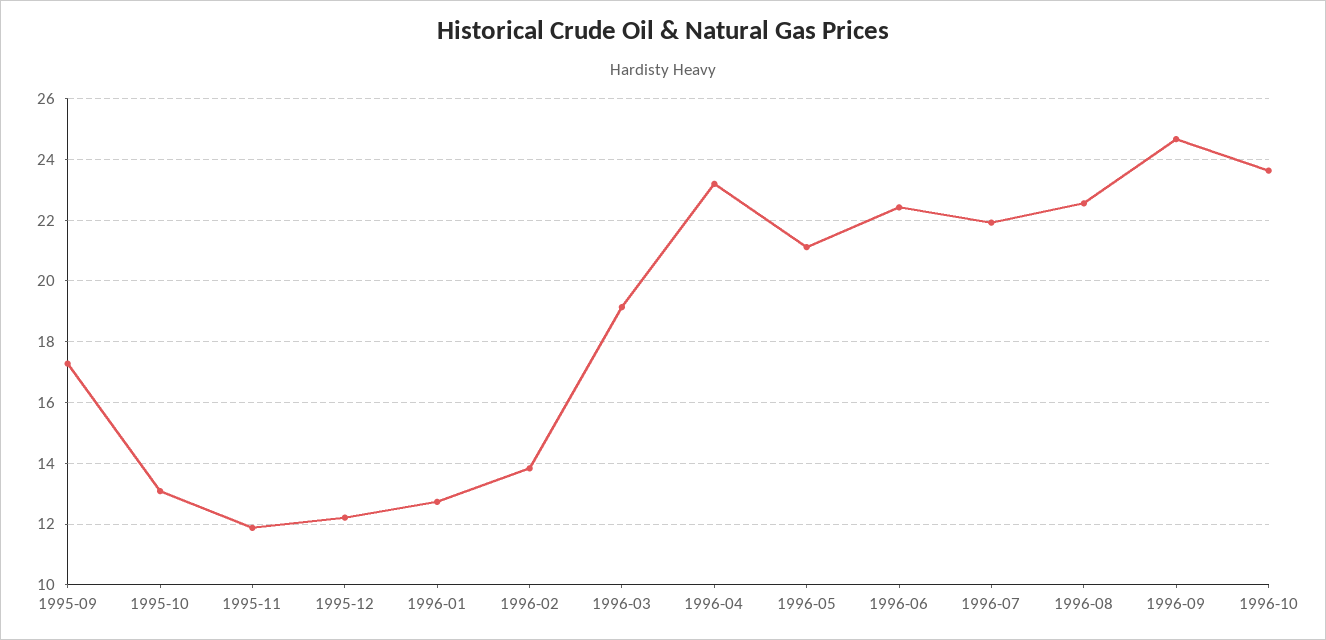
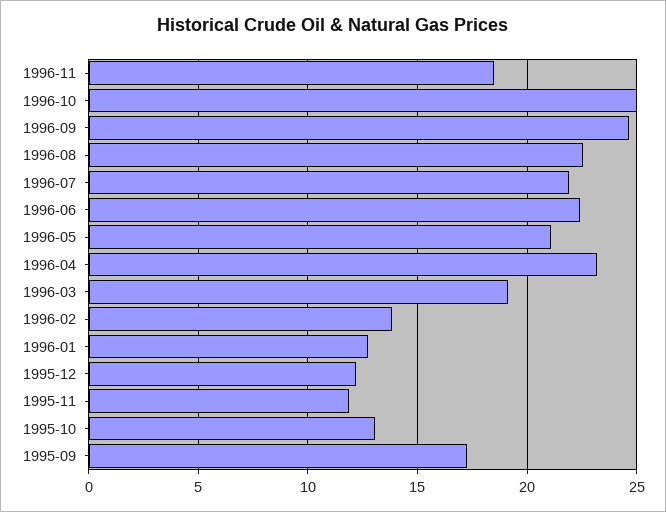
1996-10: 23.6 -> 25
1996-11: none -> 18.5

